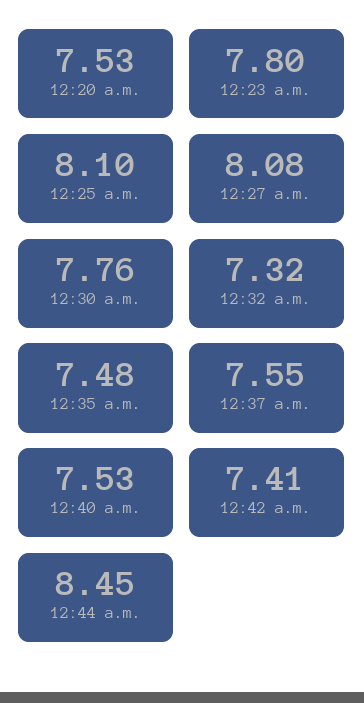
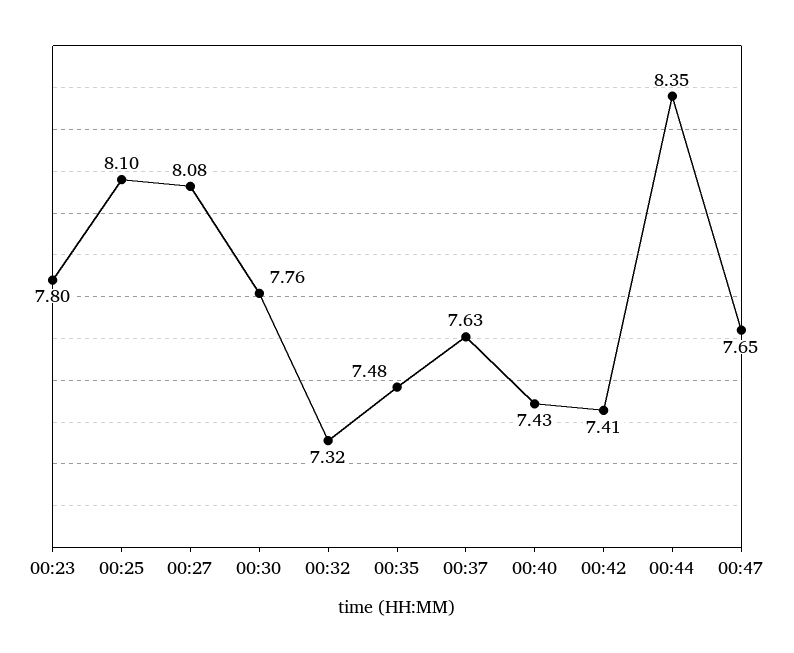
12:20 a.m.: 7.53 -> none
12:37 a.m.: 7.55 -> 7.63
12:40 a.m.: 7.53 -> 7.43
12:44 a.m.: 8.45 -> 8.35
00:47: none -> 7.65

